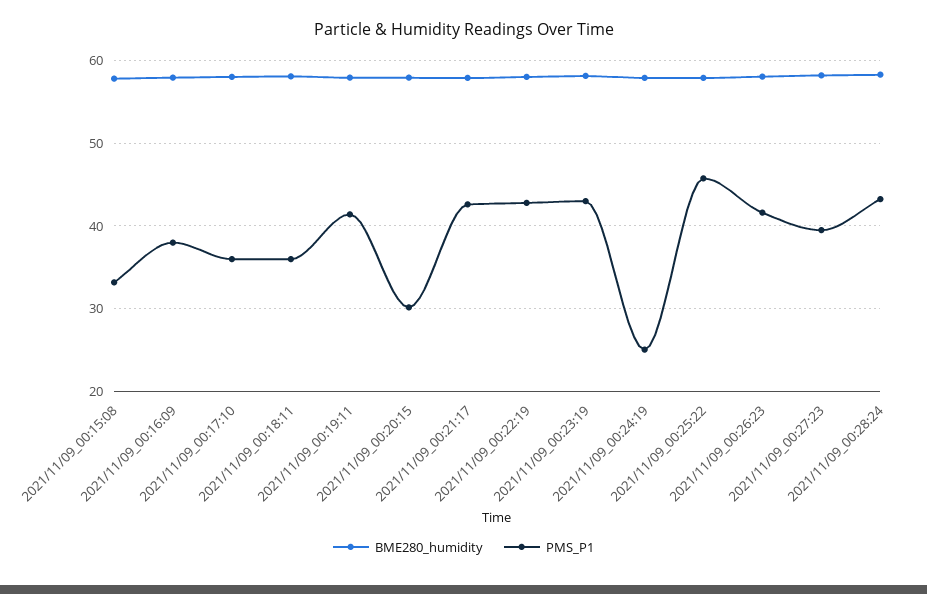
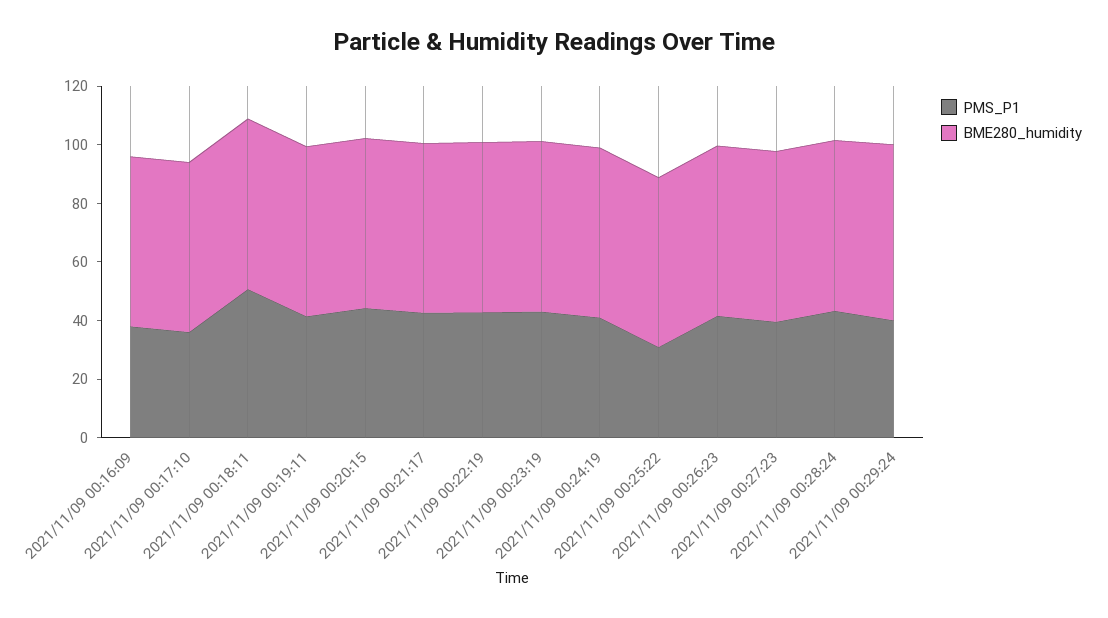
BME280_humidity, 2021/11/09_00:15:08: 58 -> none
PMS_P1, 2021/11/09_00:15:08: 33 -> none
PMS_P1, 2021/11/09_00:18:11: 36 -> 50
PMS_P1, 2021/11/09_00:20:15: 30 -> 45
PMS_P1, 2021/11/09_00:24:19: 25 -> 40
PMS_P1, 2021/11/09_00:25:22: 46 -> 30
PMS_P1, 2021/11/09 00:29:24: none -> 40
BME280_humidity, 2021/11/09 00:29:24: none -> 60

